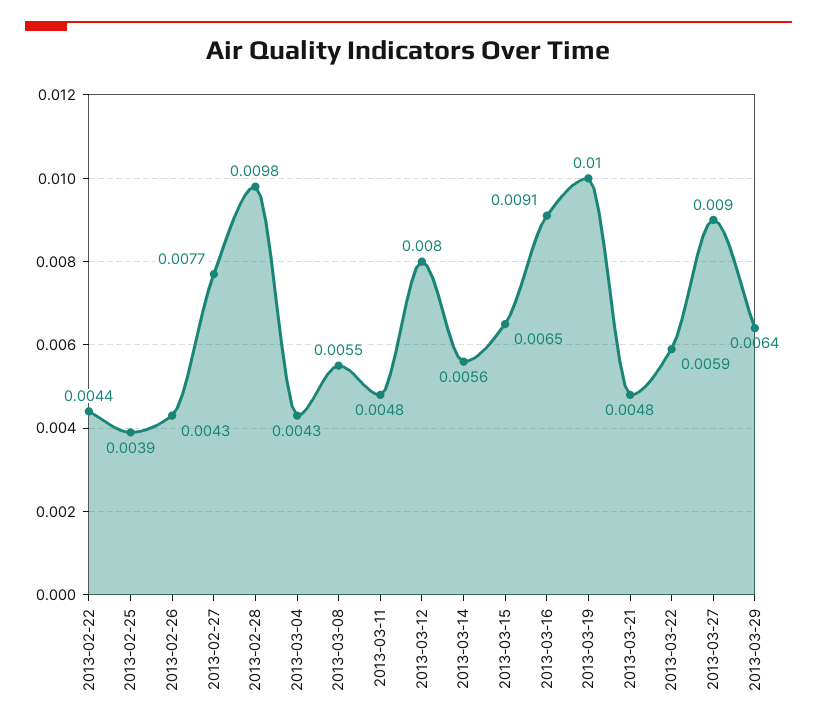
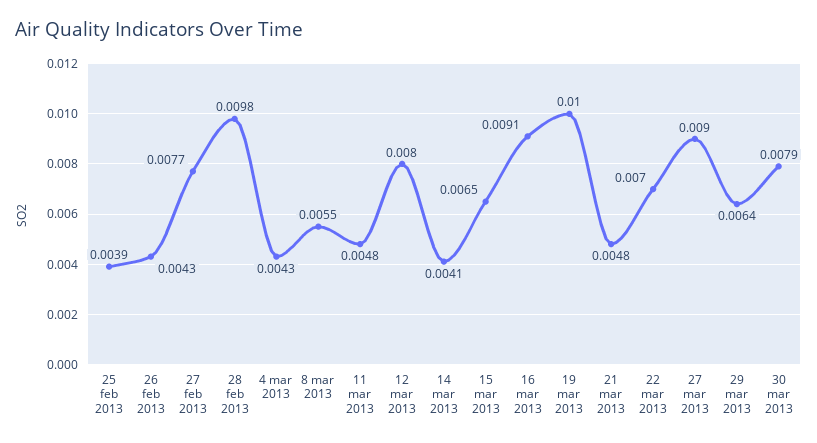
2013-02-22: 0.0044 -> none
2013-03-14: 0.0056 -> 0.0041
2013-03-22: 0.0059 -> 0.007
30 mar 2013: none -> 0.0079

